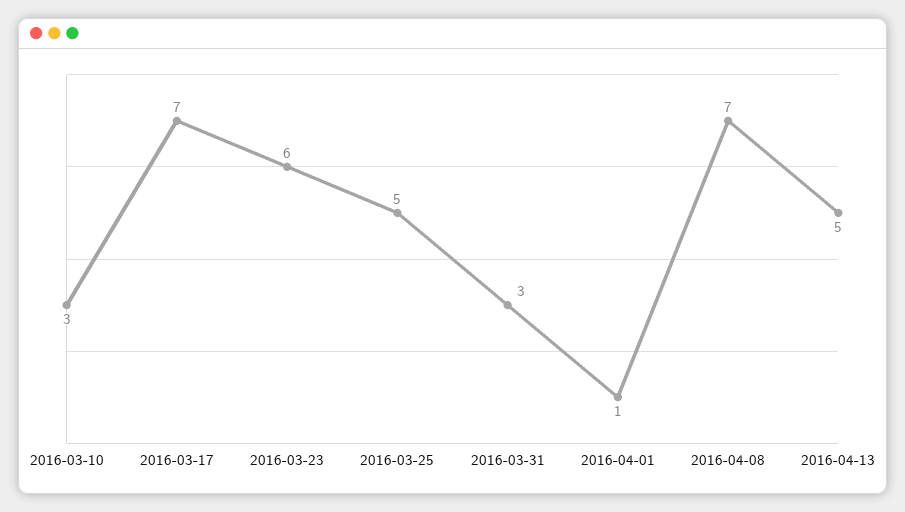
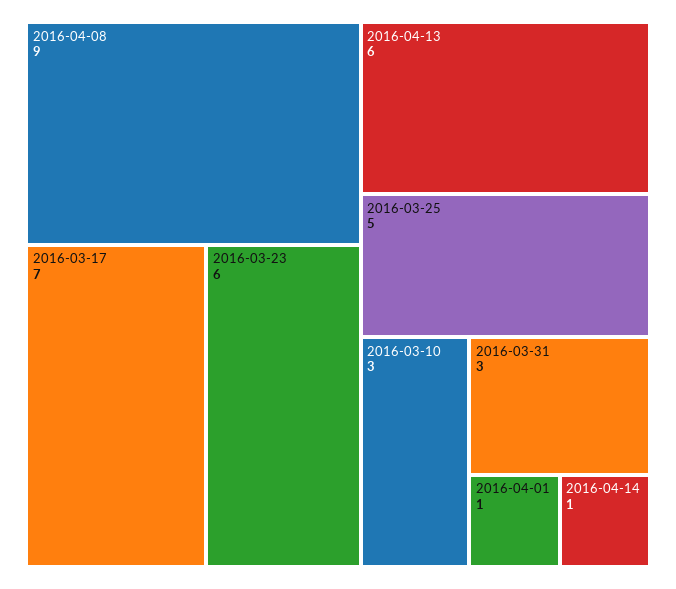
2016-04-08: 7 -> 9
2016-04-13: 5 -> 6
2016-04-14: none -> 1

